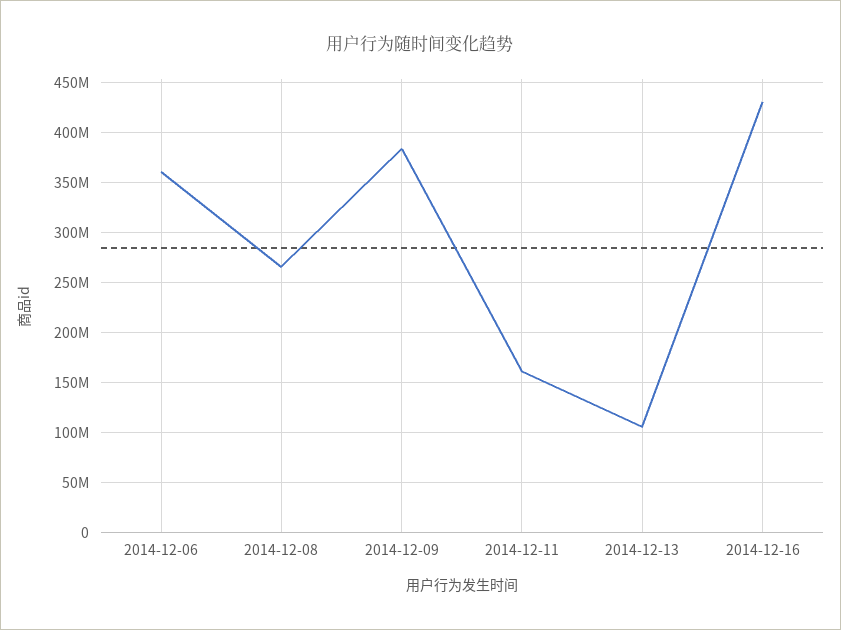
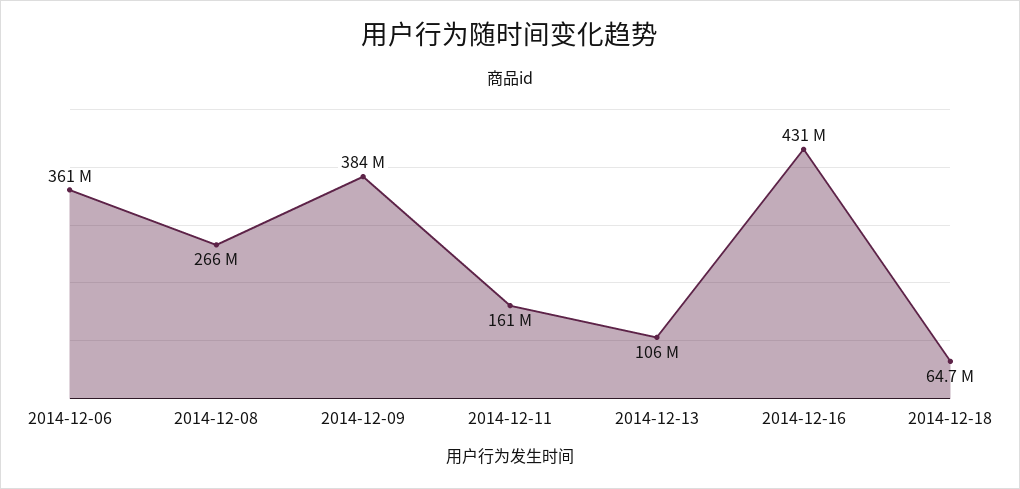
2014-12-18: none -> 64700000

